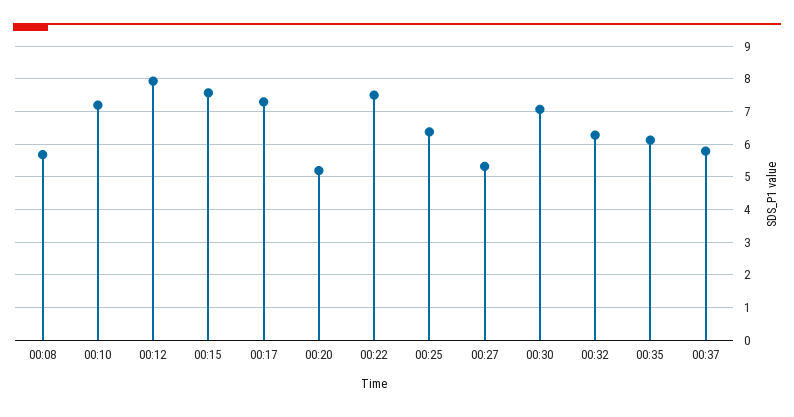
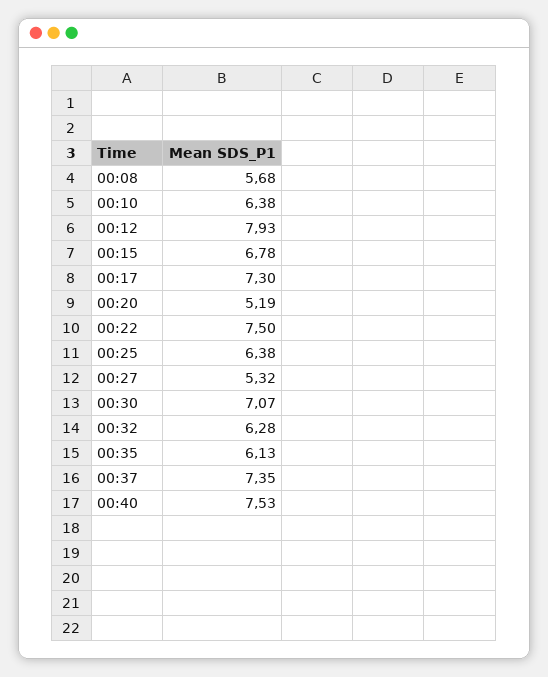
00:10: 7.2 -> 6.38
00:15: 7.6 -> 6.78
00:37: 5.8 -> 7.35
00:40: none -> 7.53

